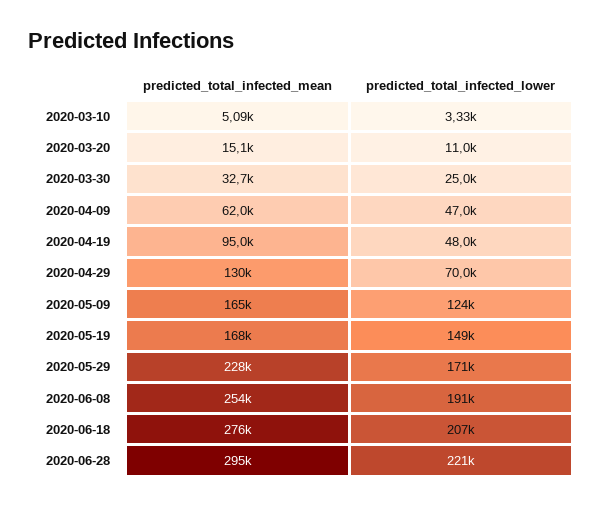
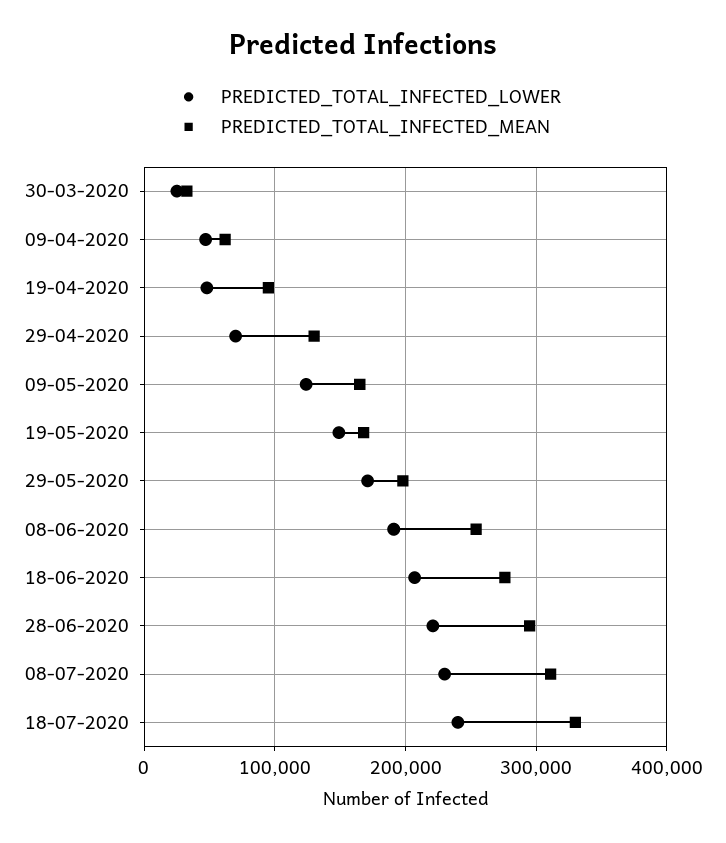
predicted_total_infected_mean, 2020-03-10: 5090 -> none
predicted_total_infected_lower, 2020-03-10: 3330 -> none
predicted_total_infected_mean, 2020-03-20: 15100 -> none
predicted_total_infected_lower, 2020-03-20: 11000 -> none
predicted_total_infected_mean, 2020-05-29: 228000 -> 200000
predicted_total_infected_lower, 08-07-2020: none -> 230000
predicted_total_infected_mean, 08-07-2020: none -> 310000
predicted_total_infected_lower, 18-07-2020: none -> 240000
predicted_total_infected_mean, 18-07-2020: none -> 330000

